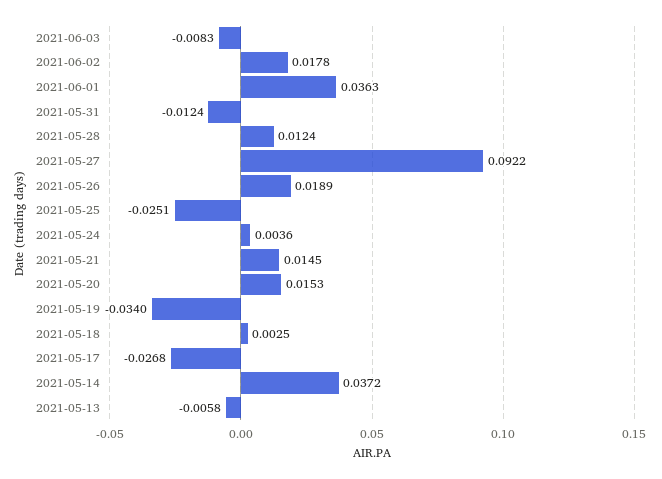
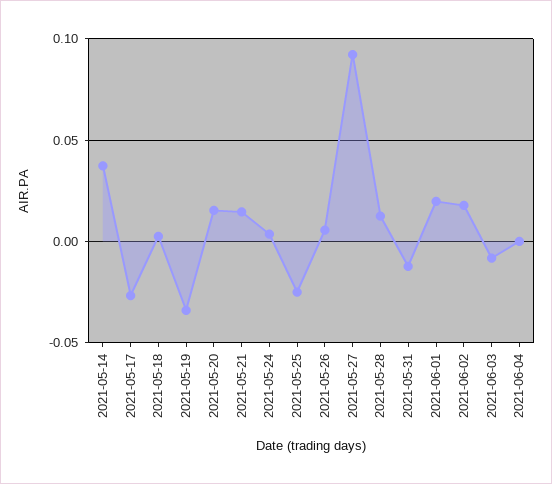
2021-06-01: 0.0363 -> 0.02
2021-05-26: 0.0189 -> 0.005
2021-05-13: -0.0058 -> none
2021-06-04: none -> 0

